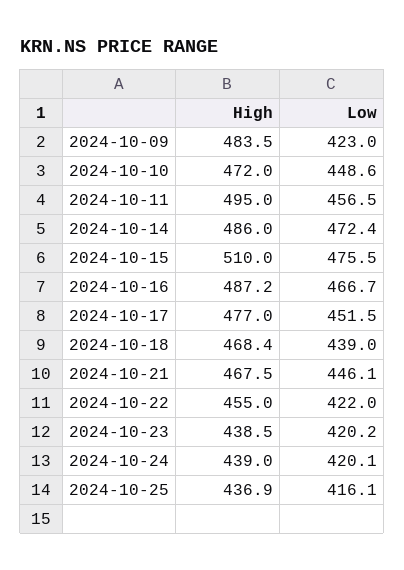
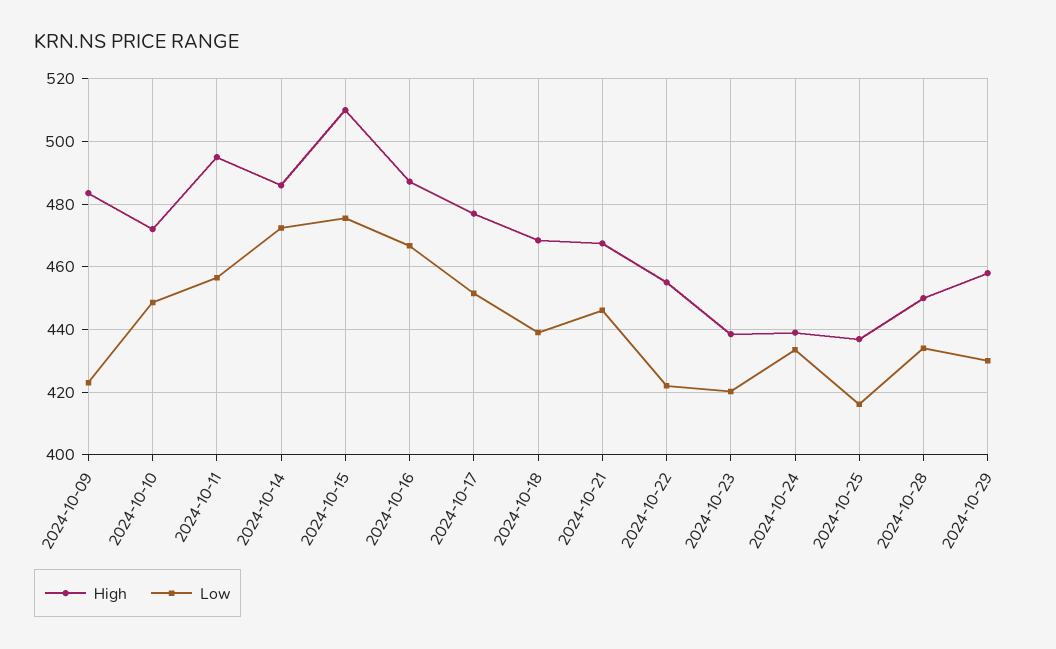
Low, 2024-10-24: 420.1 -> 434
High, 2024-10-28: none -> 450
Low, 2024-10-28: none -> 434
High, 2024-10-29: none -> 458
Low, 2024-10-29: none -> 430

